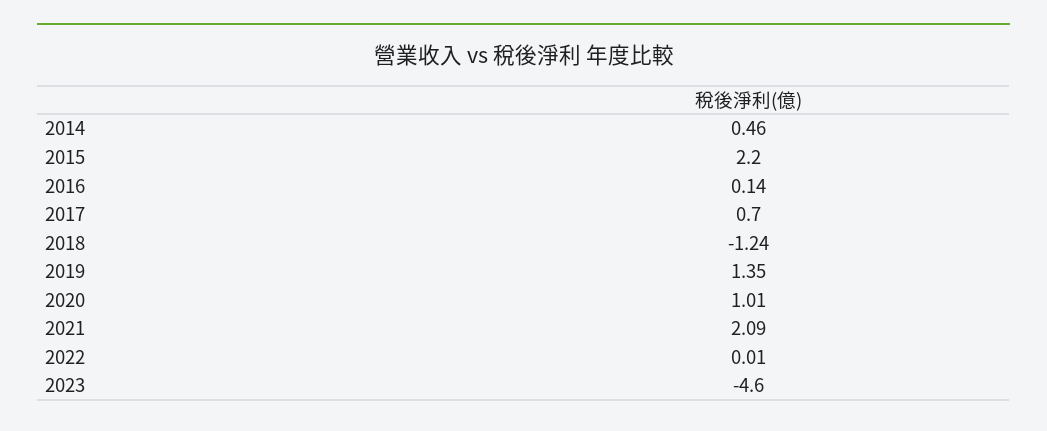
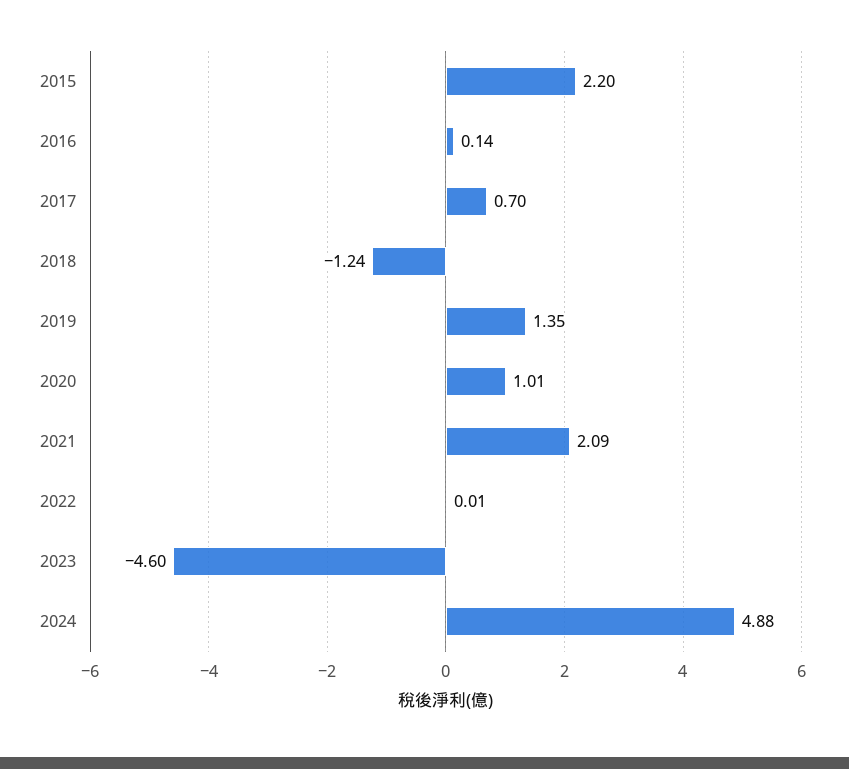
2014: 0.46 -> none
2024: none -> 4.88

